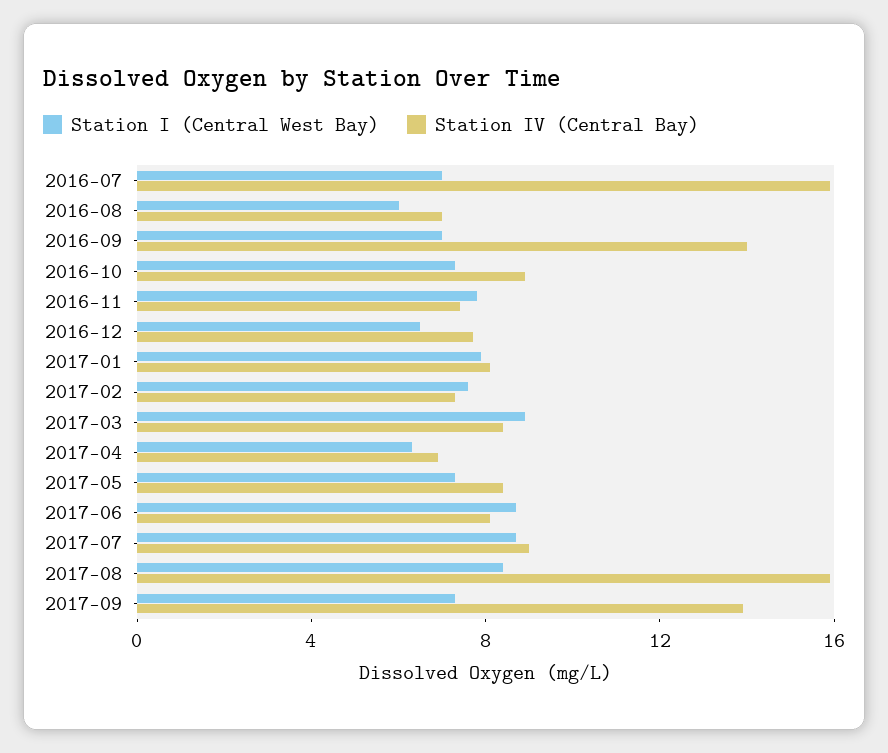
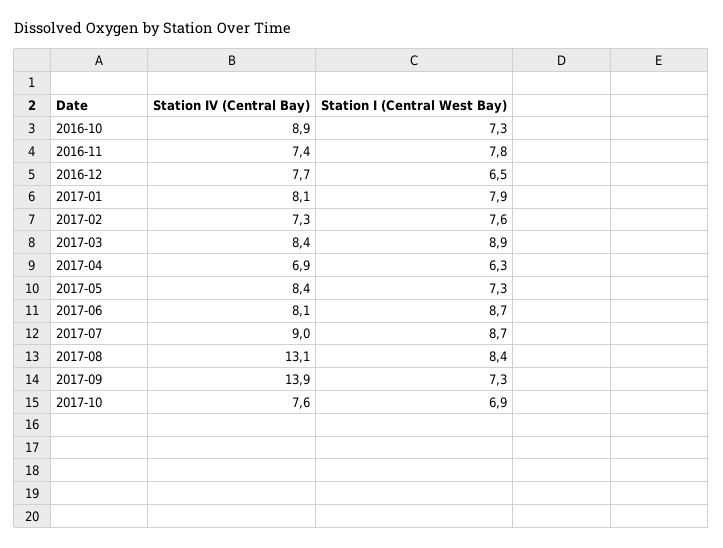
Station I (Central West Bay), 2016-07: 7 -> none
Station IV (Central Bay), 2016-07: 16 -> none
Station I (Central West Bay), 2016-08: 6 -> none
Station IV (Central Bay), 2016-08: 7 -> none
Station I (Central West Bay), 2016-09: 7 -> none
Station IV (Central Bay), 2016-09: 14 -> none
Station IV (Central Bay), 2017-08: 16 -> 13.1
Station IV (Central Bay), 2017-10: none -> 7.6
Station I (Central West Bay), 2017-10: none -> 6.9

